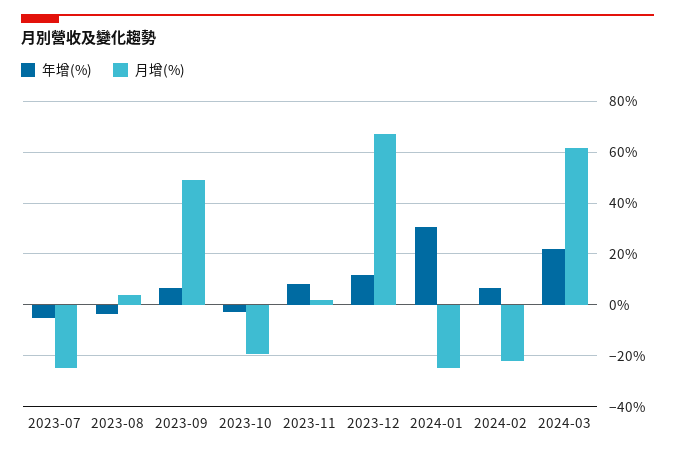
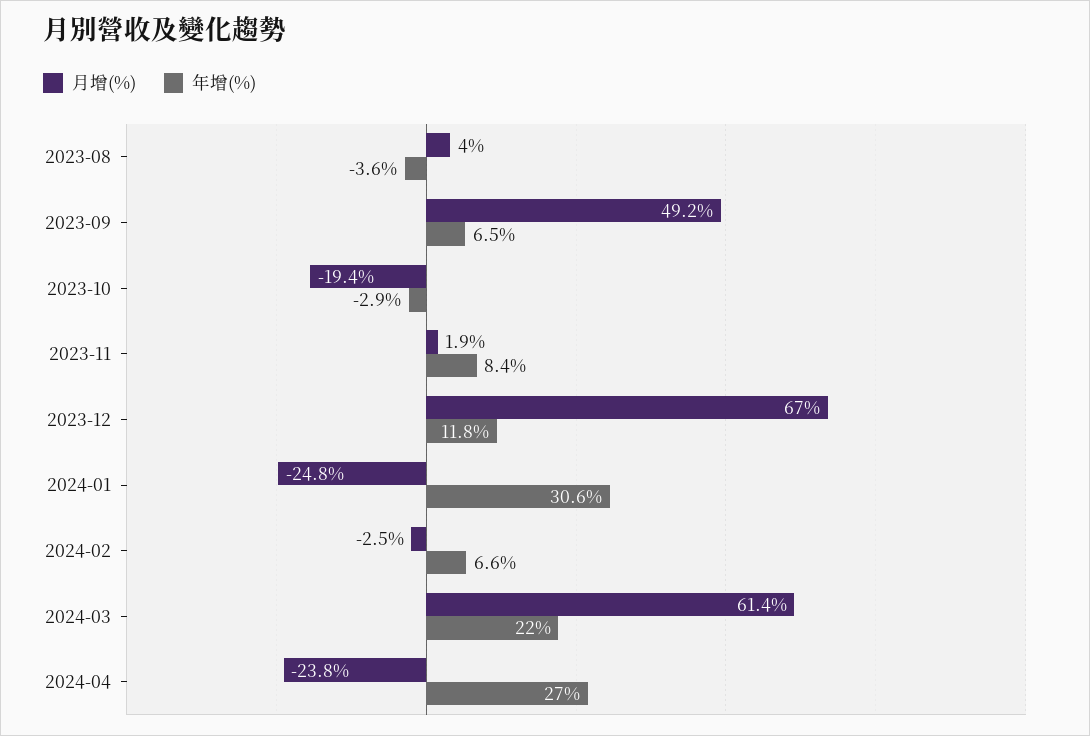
年增(%), 2023-07: -5 -> none
月增(%), 2023-07: -25 -> none
月增(%), 2024-02: -22.5 -> -2.5
月增(%), 2024-04: none -> -23.8
年增(%), 2024-04: none -> 27

